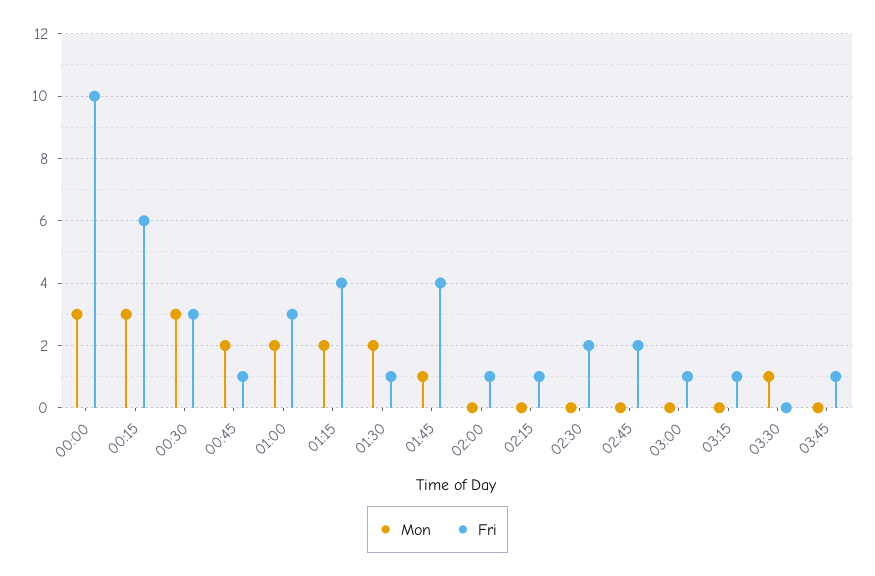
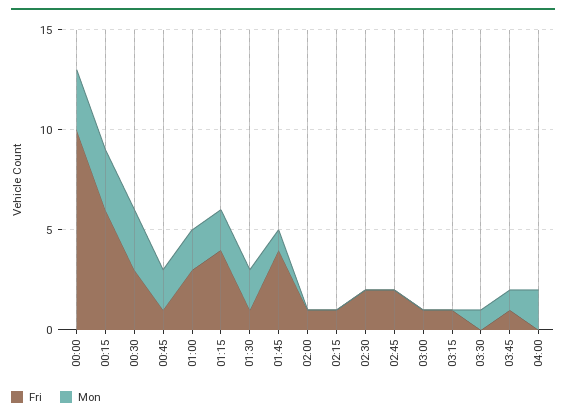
Mon, 03:45: 0 -> 1
Fri, 04:00: none -> 0
Mon, 04:00: none -> 2

